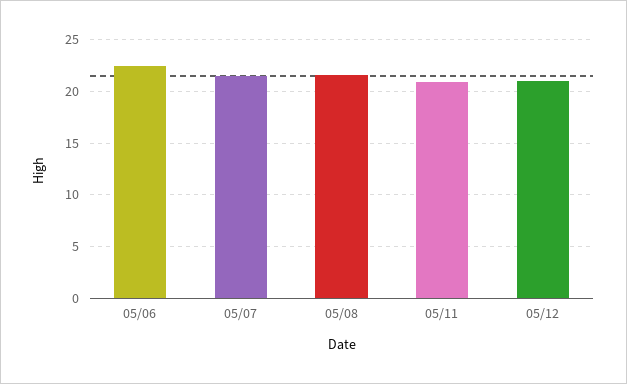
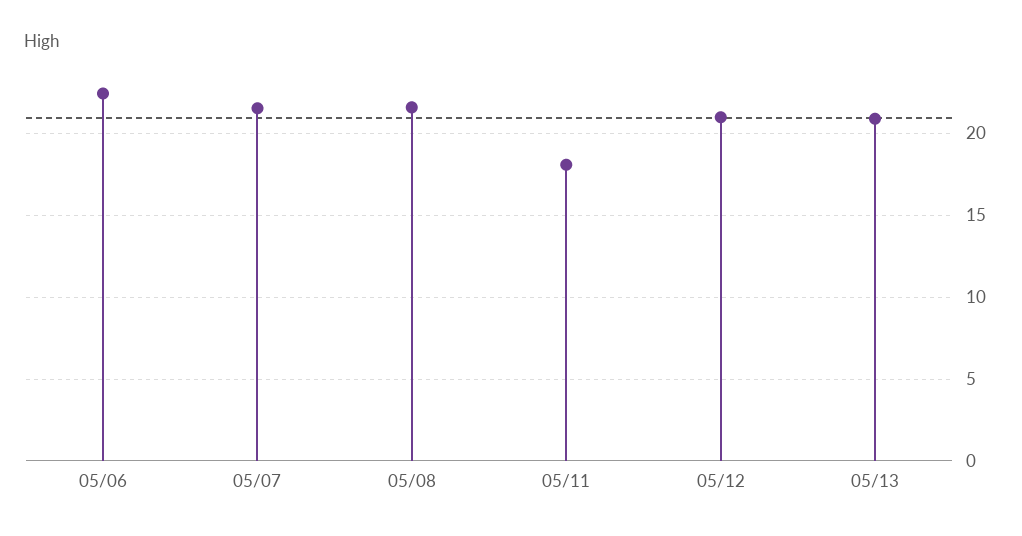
05/11: 21 -> 18
05/13: none -> 21

